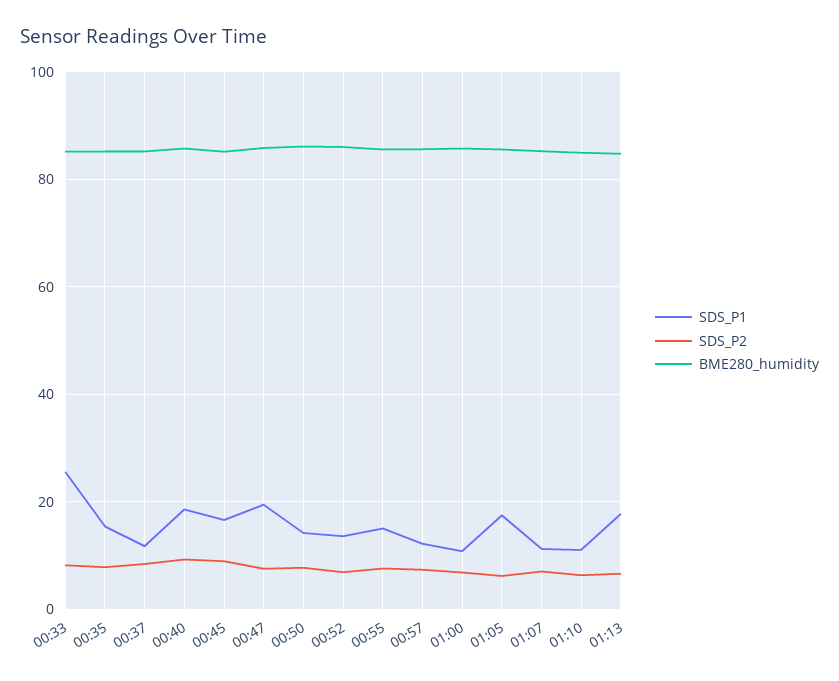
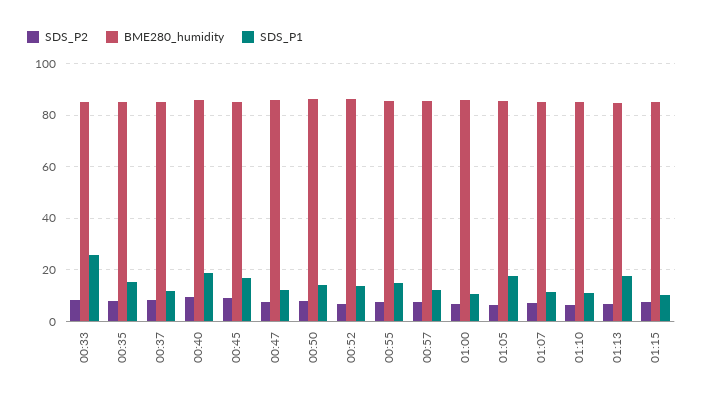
SDS_P1, 00:47: 20 -> 12.5
SDS_P2, 01:15: none -> 7.5
BME280_humidity, 01:15: none -> 85
SDS_P1, 01:15: none -> 10

